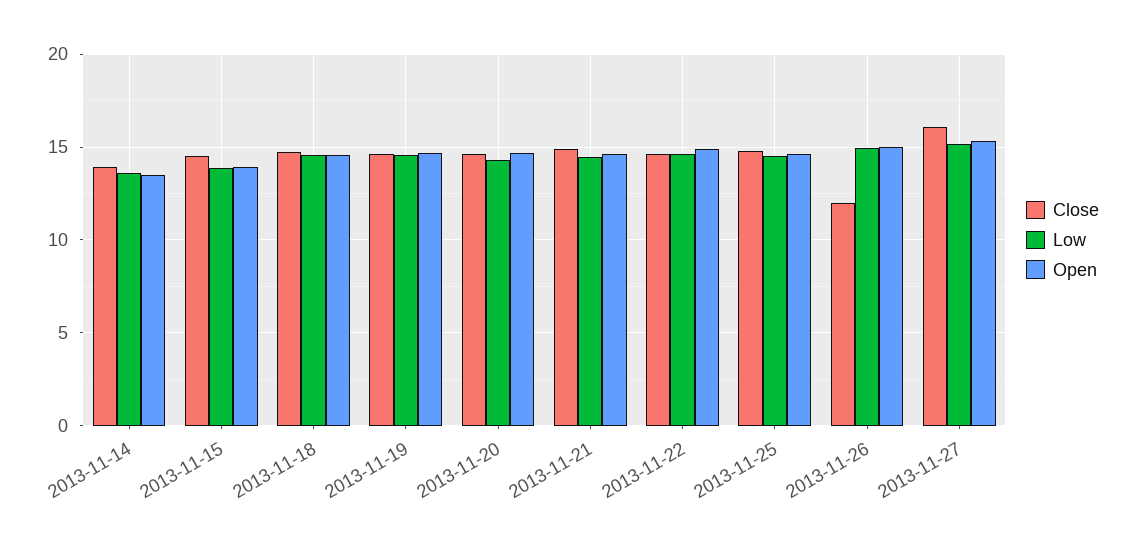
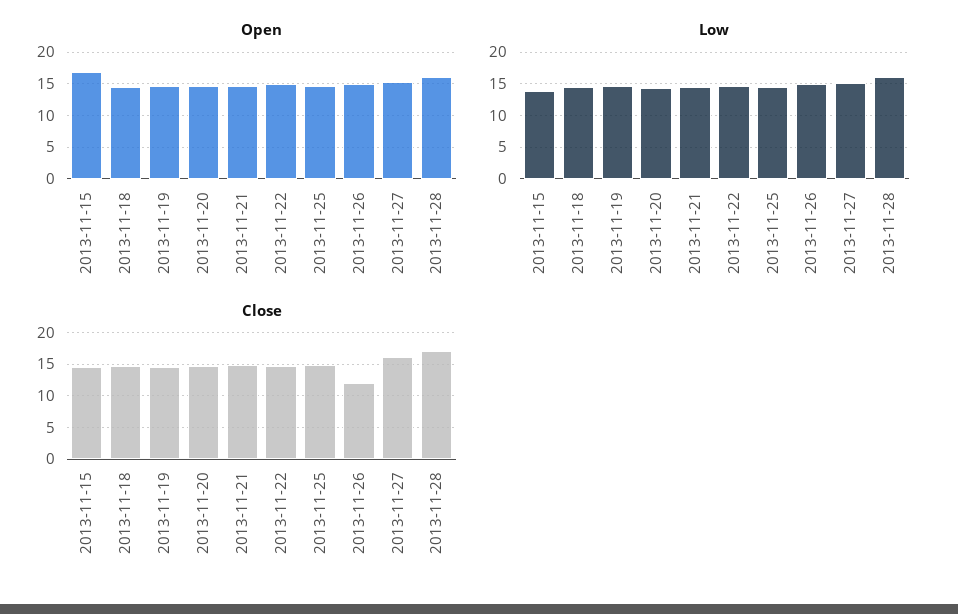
Close, 2013-11-14: 14 -> none
Low, 2013-11-14: 13.5 -> none
Open, 2013-11-14: 13.5 -> none
Open, 2013-11-15: 14 -> 17
Open, 2013-11-28: none -> 16
Low, 2013-11-28: none -> 16
Close, 2013-11-28: none -> 17

